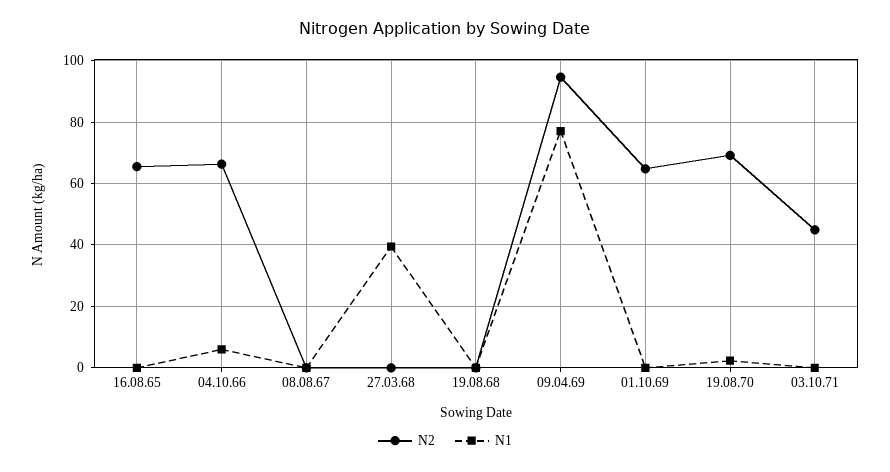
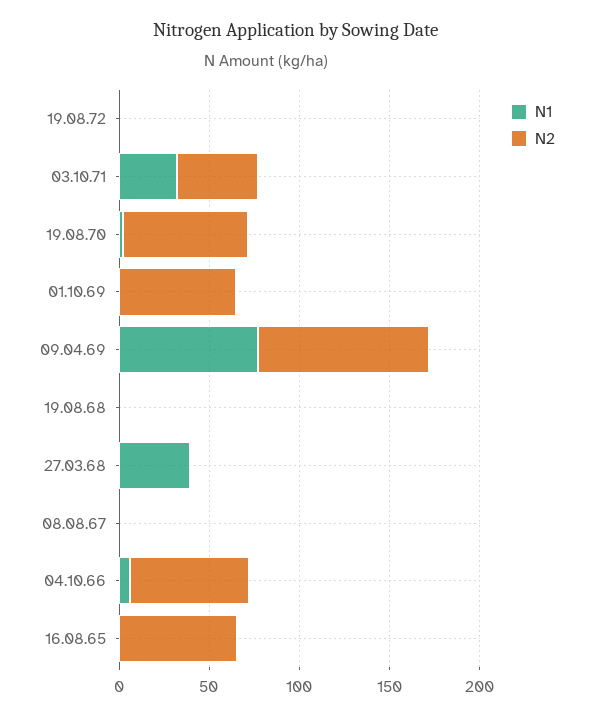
N1, 03.10.71: 0 -> 30
N1, 19.08.72: none -> 0
N2, 19.08.72: none -> 0

